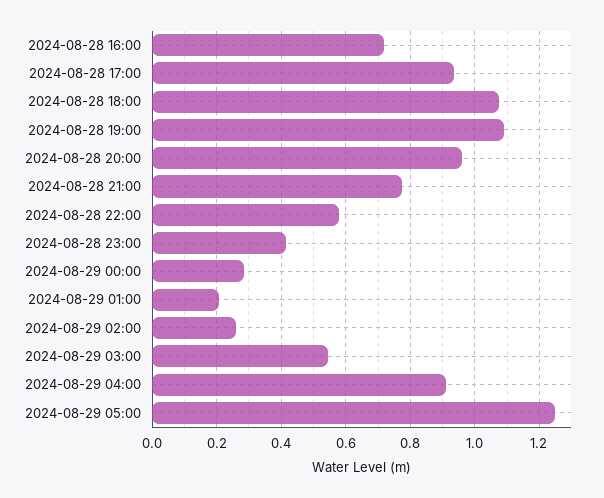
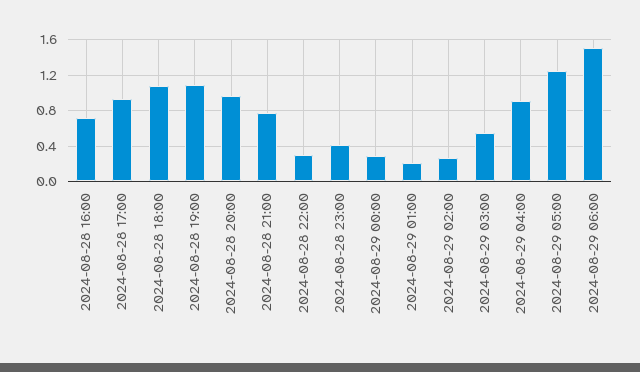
2024-08-28 22:00: 0.58 -> 0.3
2024-08-29 06:00: none -> 1.5

